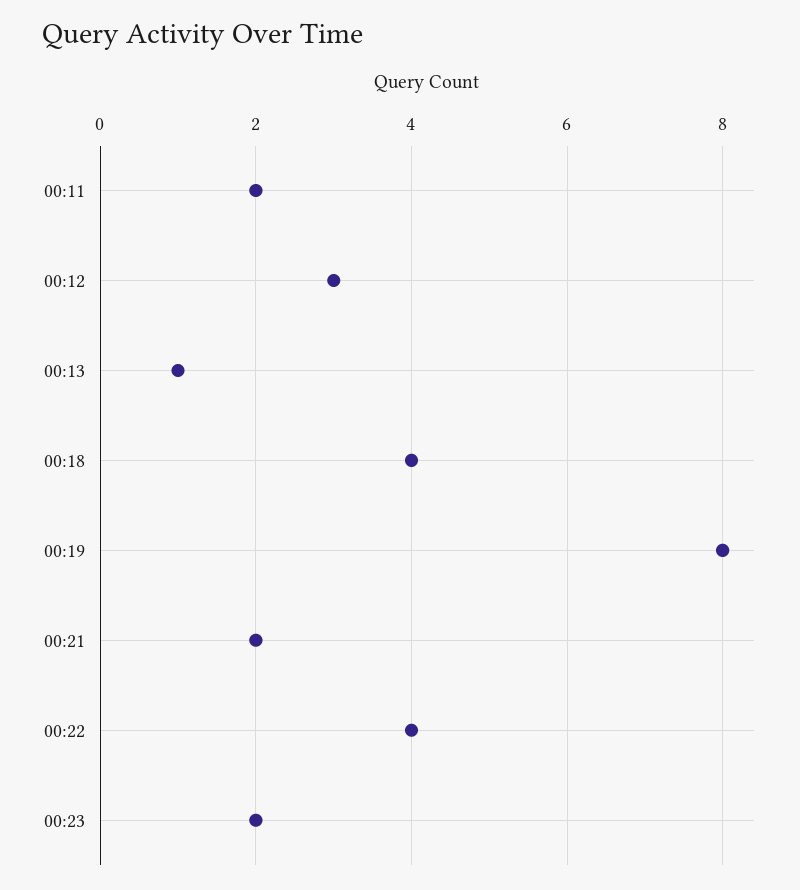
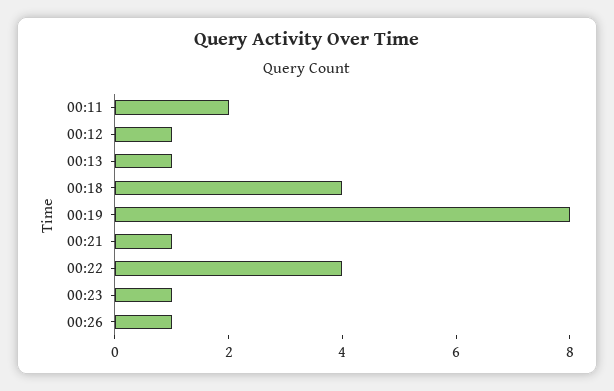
00:12: 3 -> 1
00:21: 2 -> 1
00:23: 2 -> 1
00:26: none -> 1

